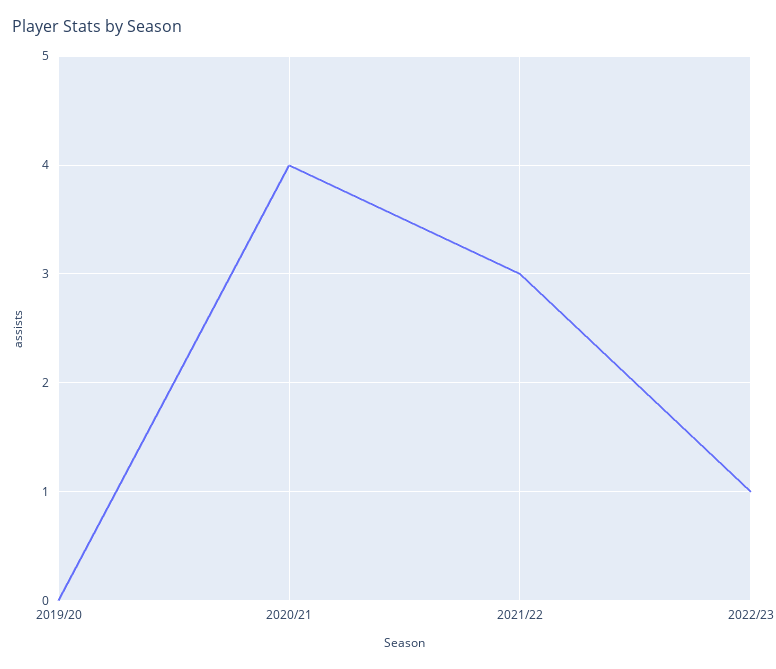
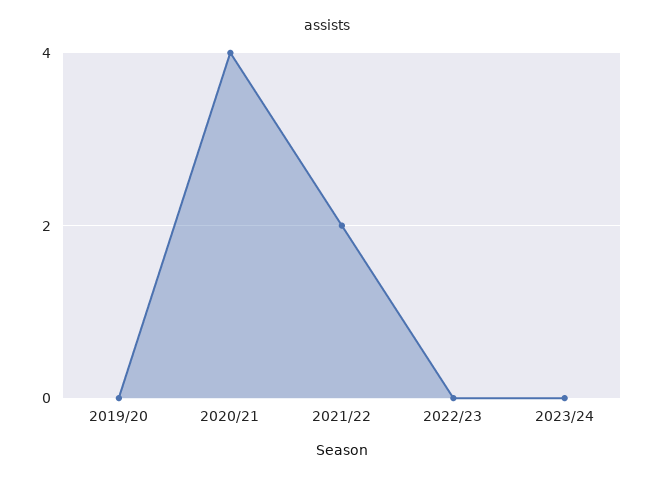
2021/22: 3 -> 2
2022/23: 1 -> 0
2023/24: none -> 0

